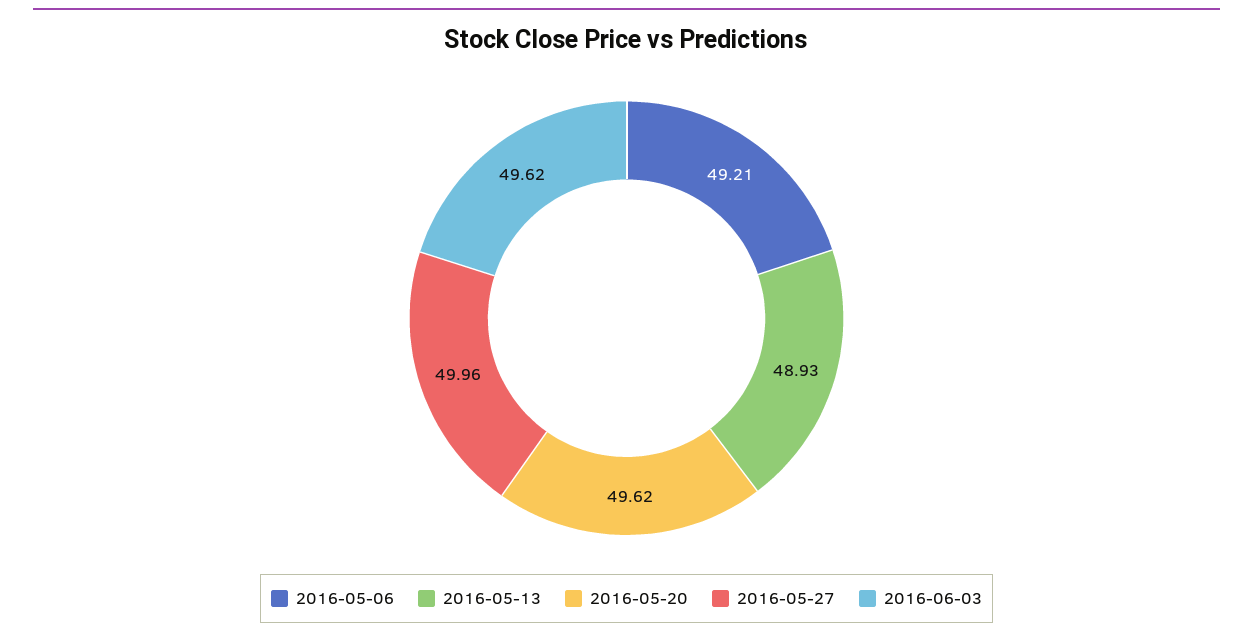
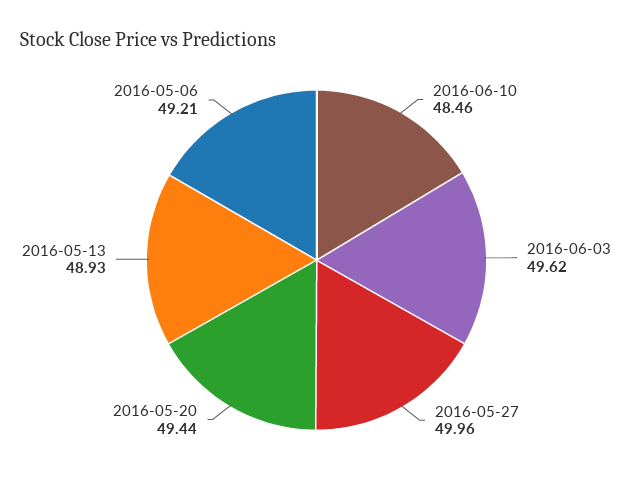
2016-05-20: 49.62 -> 49.44
2016-06-10: none -> 48.46

